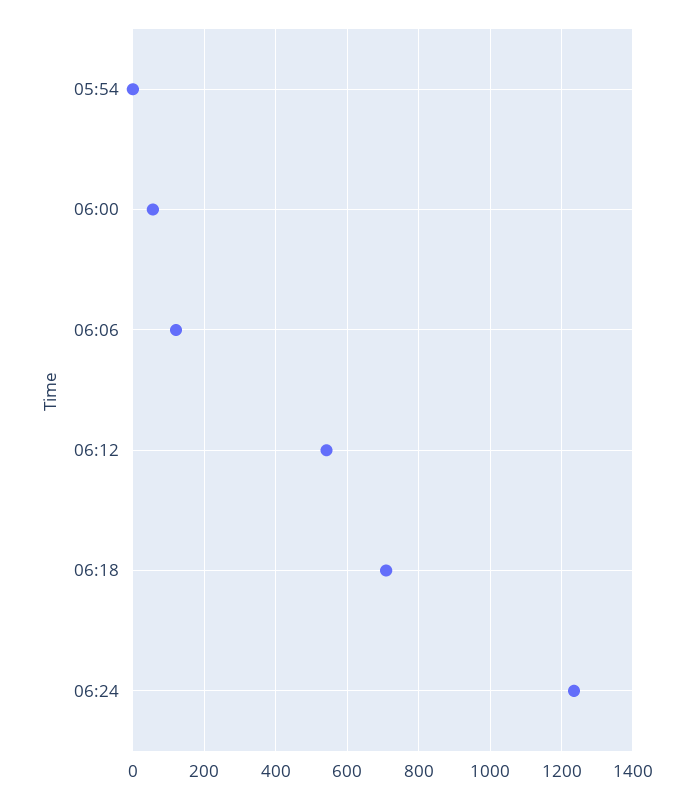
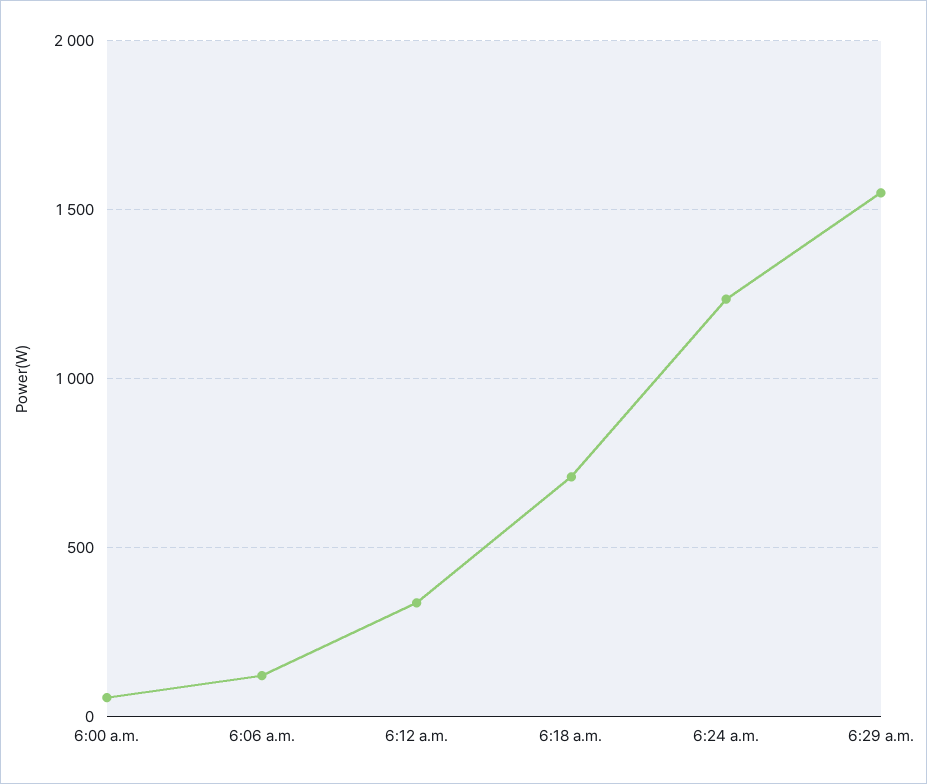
05:54: 0 -> none
06:12: 540 -> 350
6:29 a.m.: none -> 1550

